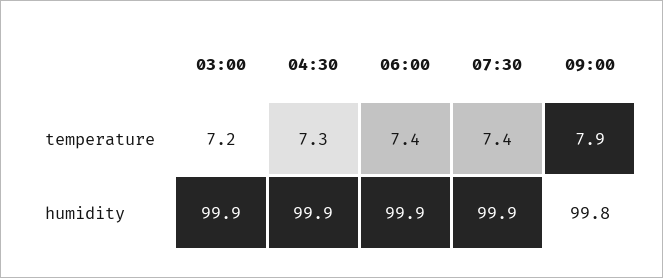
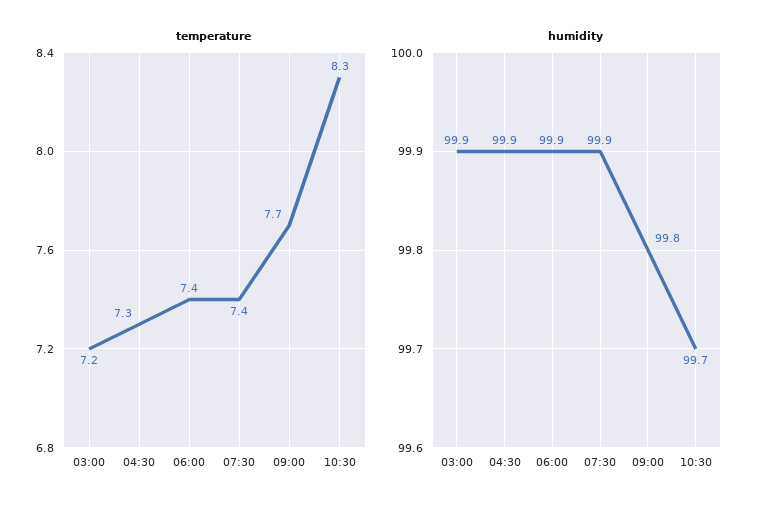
temperature, 09:00: 7.9 -> 7.7
temperature, 10:30: none -> 8.3
humidity, 10:30: none -> 99.7

